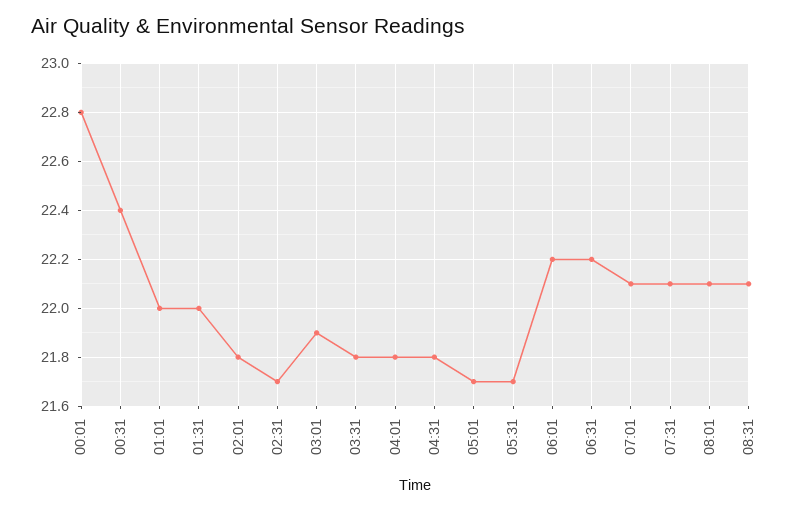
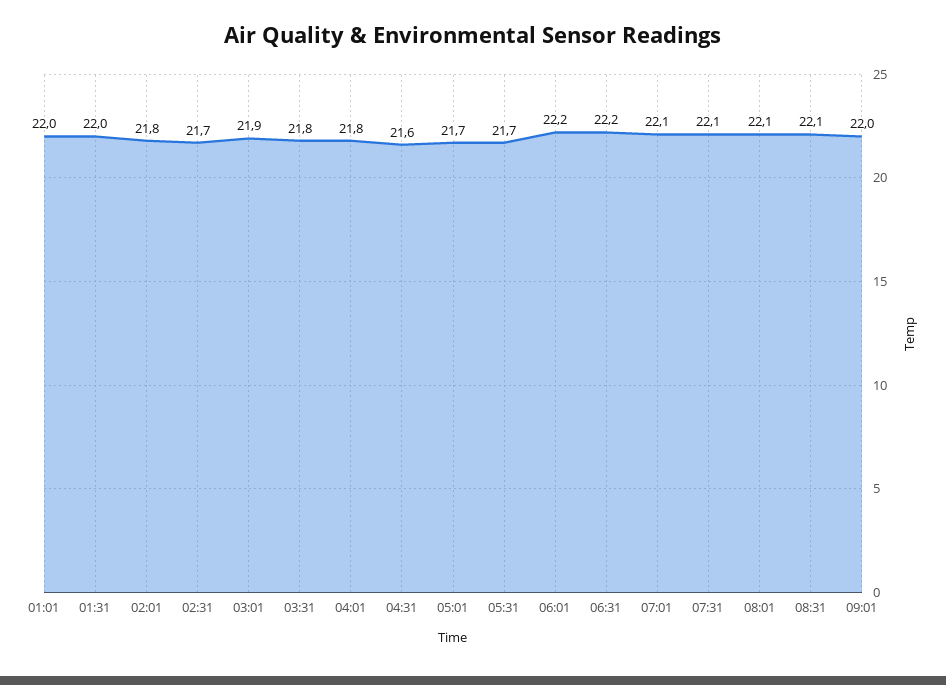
00:01: 22.8 -> none
00:31: 22.4 -> none
04:31: 21.8 -> 21.6
09:01: none -> 22

